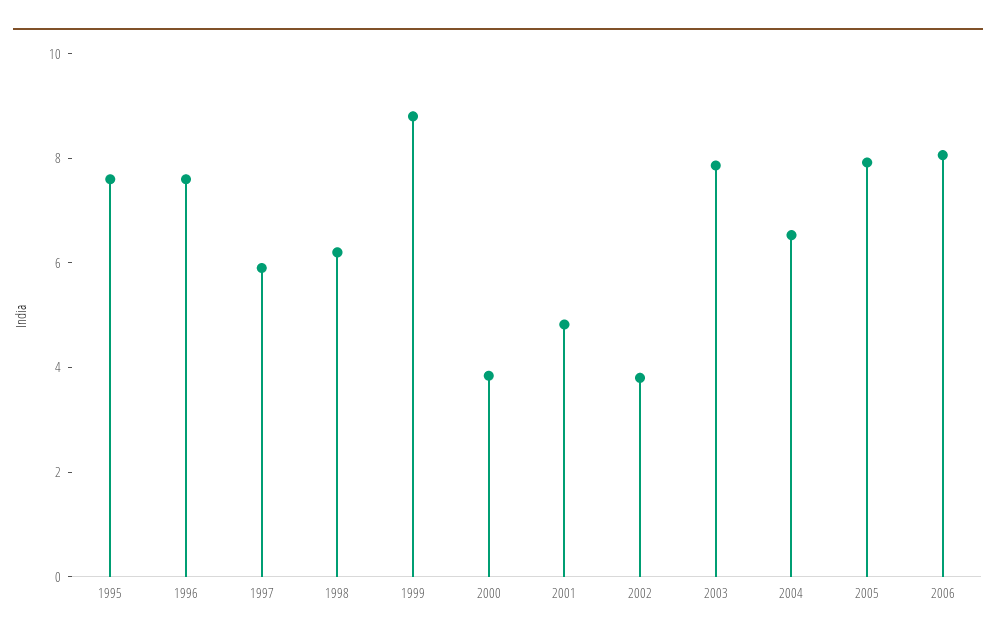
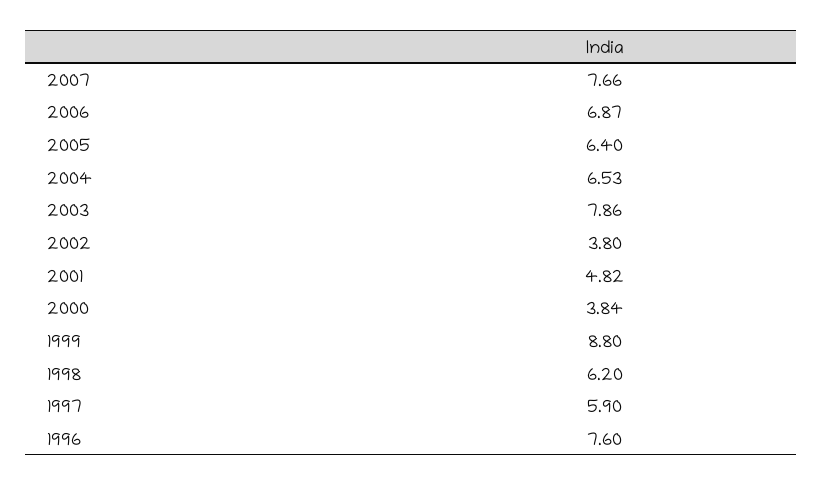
1995: 7.5 -> none
2005: 8 -> 6.4
2006: 8 -> 6.87
2007: none -> 7.66

